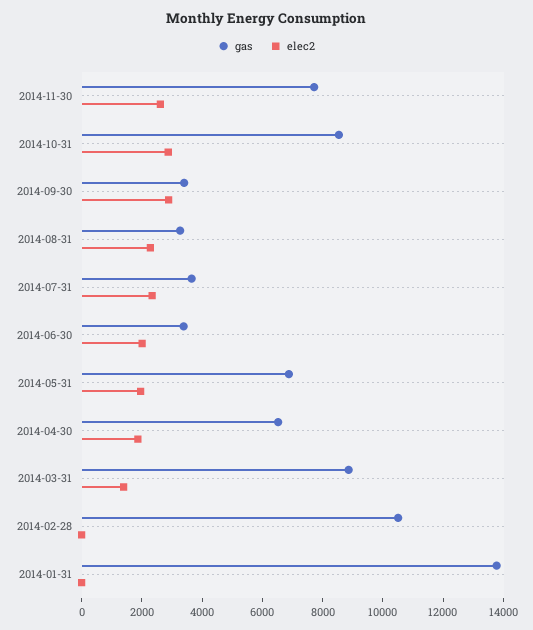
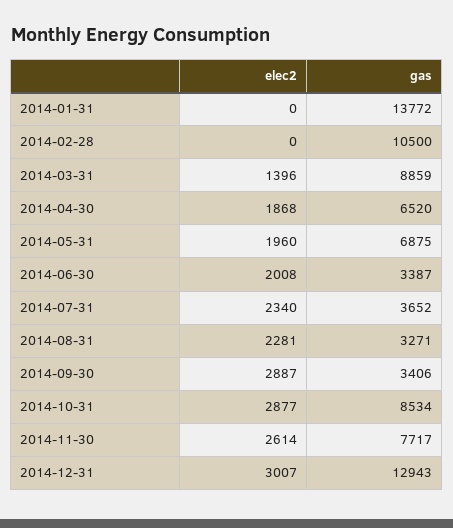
elec2, 2014-12-31: none -> 3007
gas, 2014-12-31: none -> 12943

